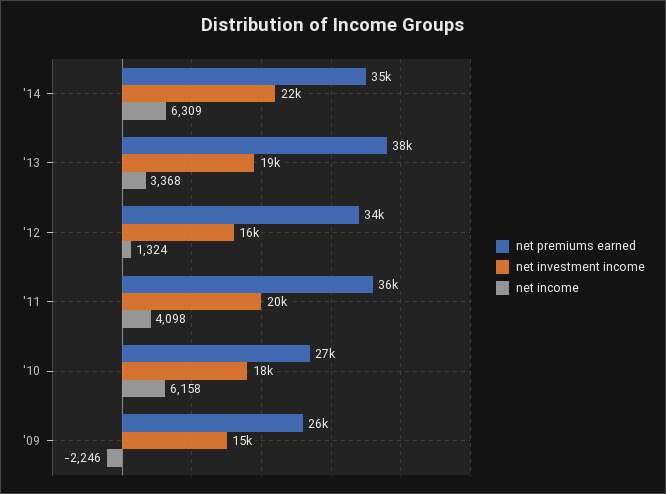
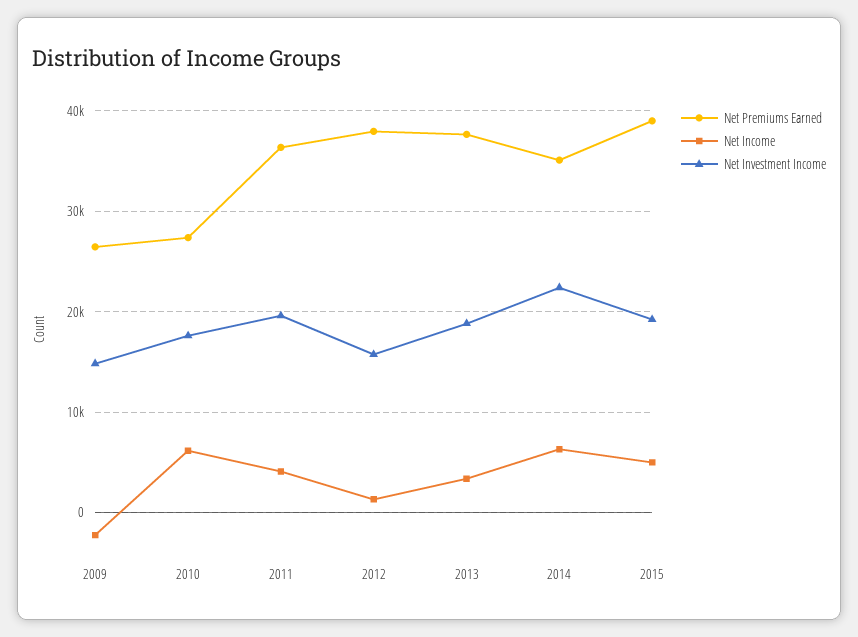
net premiums earned, '12: 34000 -> 38000
net premiums earned, 2015: none -> 39000
net income, 2015: none -> 5000
net investment income, 2015: none -> 19000

